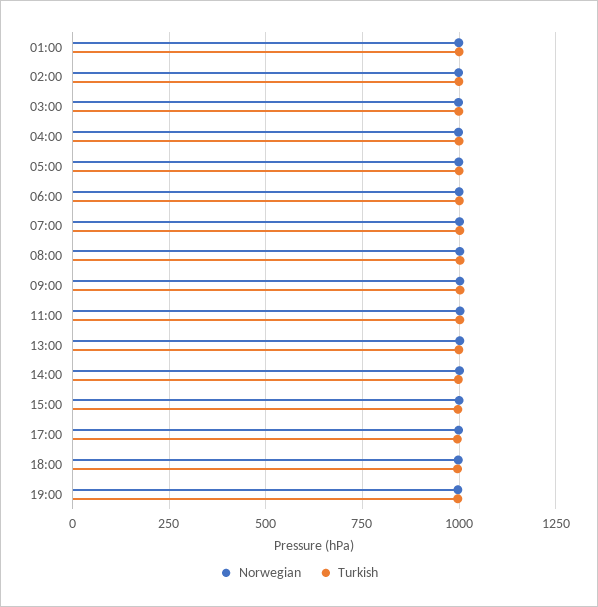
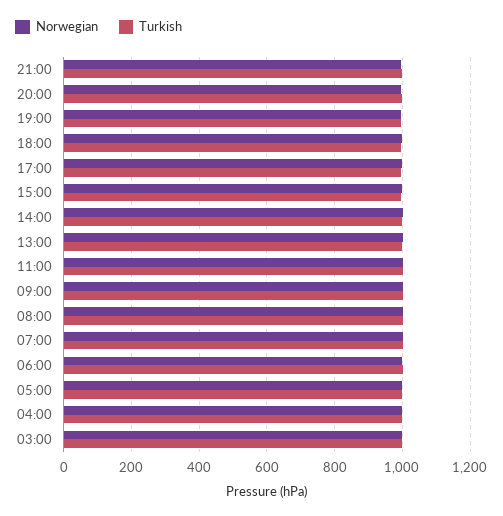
Norwegian, 01:00: 1000 -> none
Turkish, 01:00: 1000 -> none
Norwegian, 02:00: 1000 -> none
Turkish, 02:00: 1000 -> none
Norwegian, 21:00: none -> 1000
Turkish, 21:00: none -> 1000
Norwegian, 20:00: none -> 1000
Turkish, 20:00: none -> 1000

